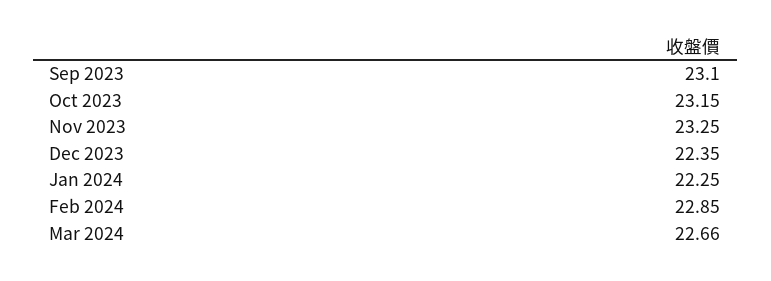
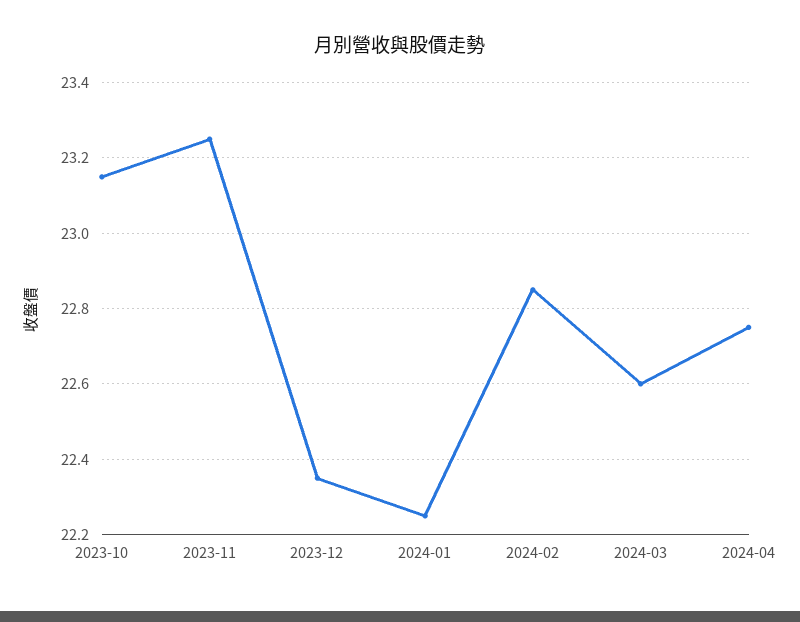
Sep 2023: 23.1 -> none
Mar 2024: 22.66 -> 22.6
2024-04: none -> 22.75

